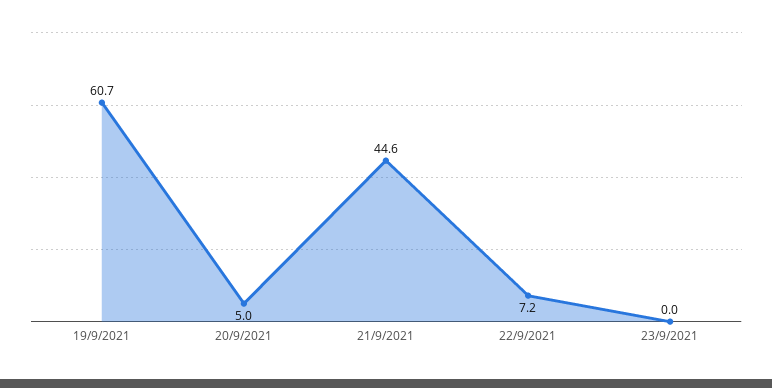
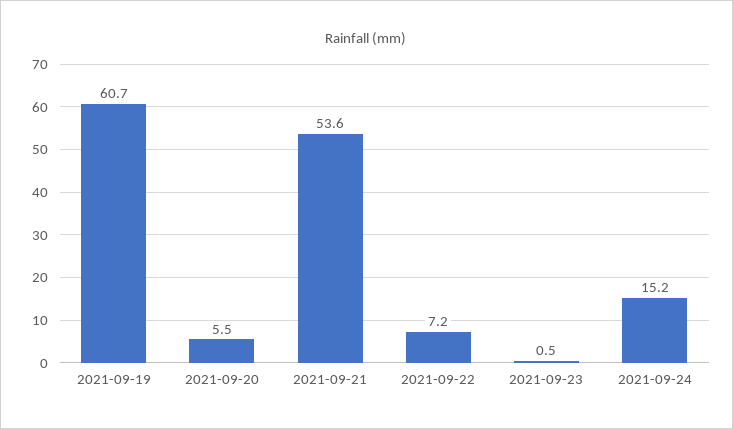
20/9/2021: 5 -> 5.5
21/9/2021: 44.6 -> 53.6
23/9/2021: 0 -> 0.5
2021-09-24: none -> 15.2

